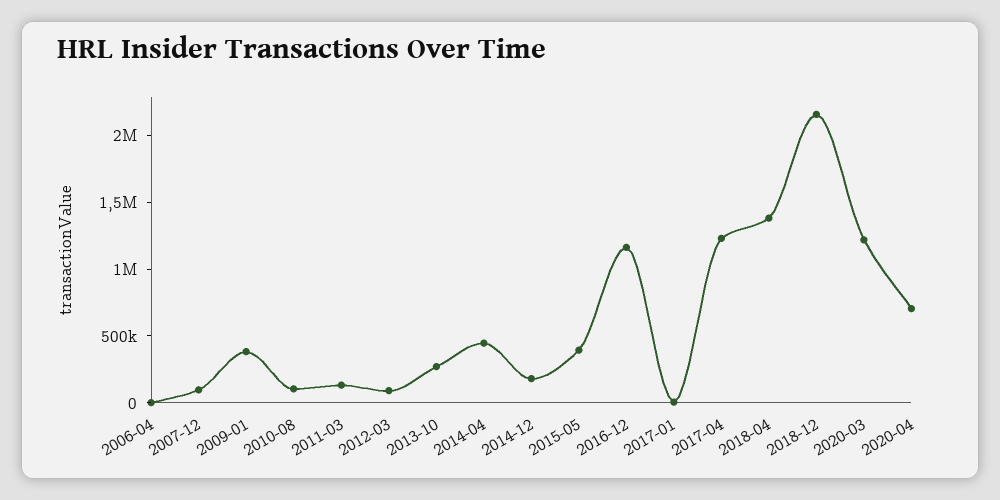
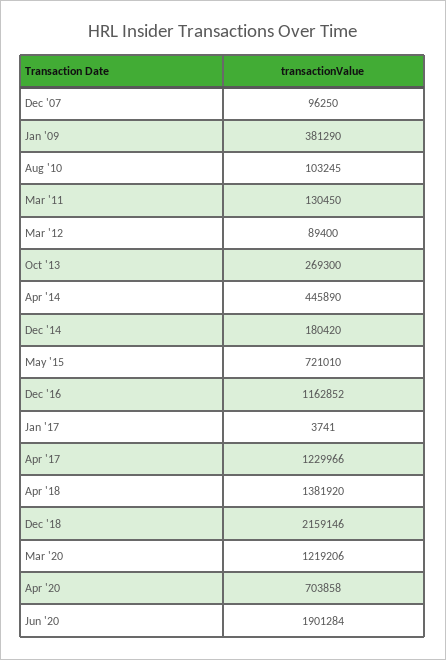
2006-04: 0 -> none
2015-05: 400000 -> 721010
Jun '20: none -> 1901284

